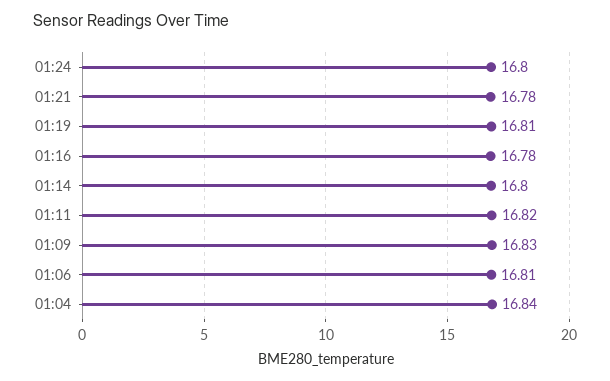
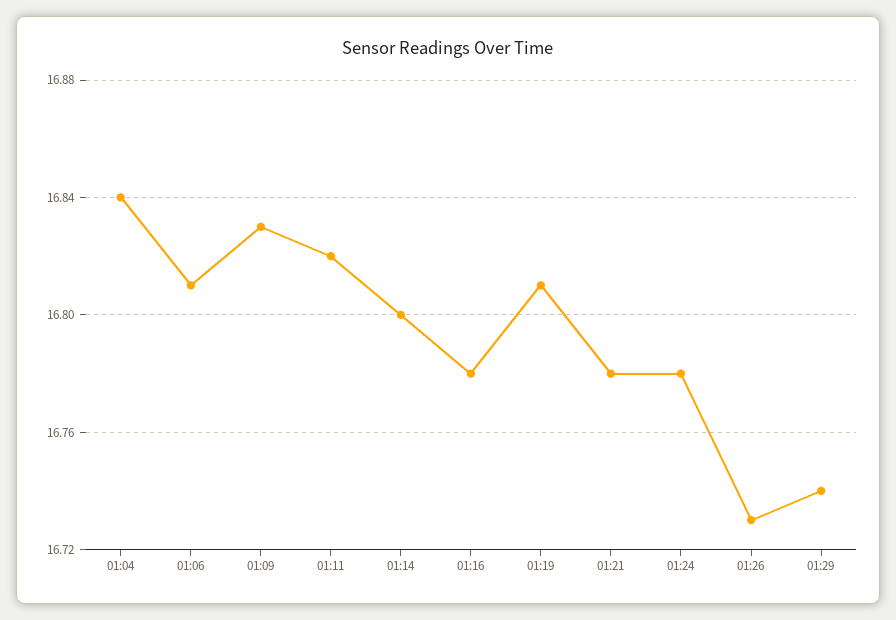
01:24: 16.8 -> 16.78
01:26: none -> 16.73
01:29: none -> 16.74

